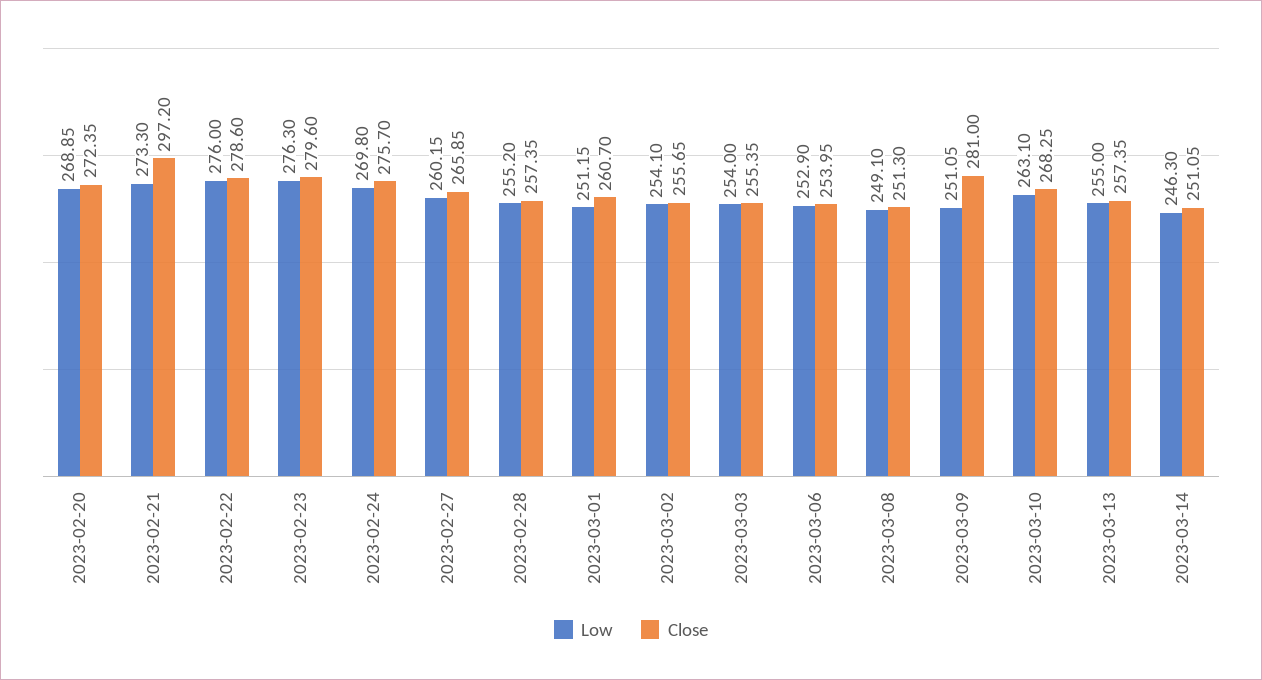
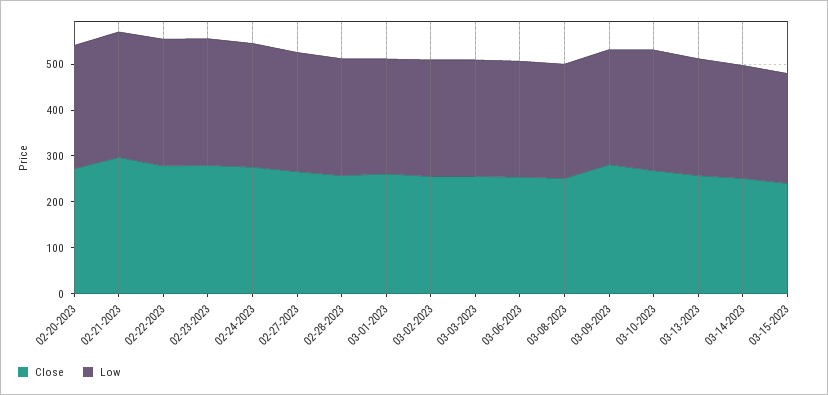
Close, 03-15-2023: none -> 240
Low, 03-15-2023: none -> 240

